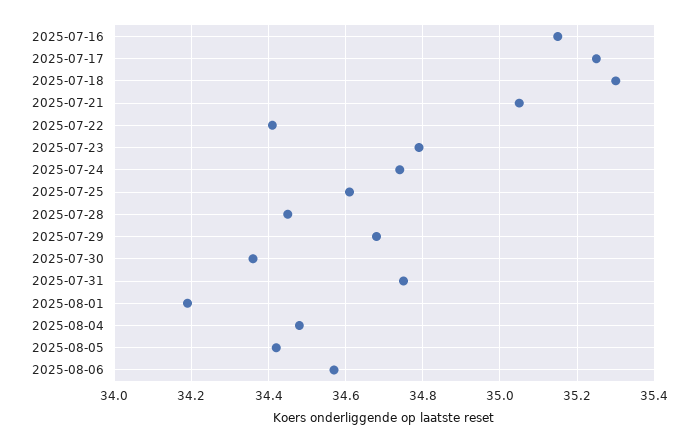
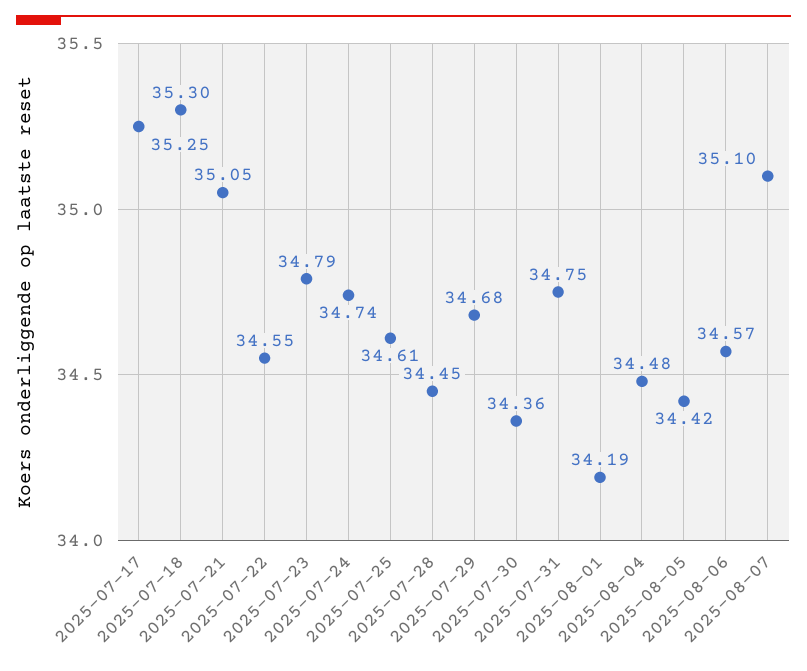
2025-07-16: 35.15 -> none
2025-07-22: 34.4 -> 34.55
2025-08-07: none -> 35.1

